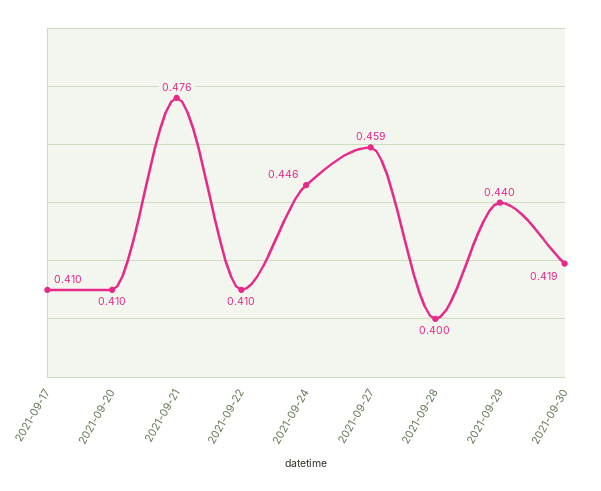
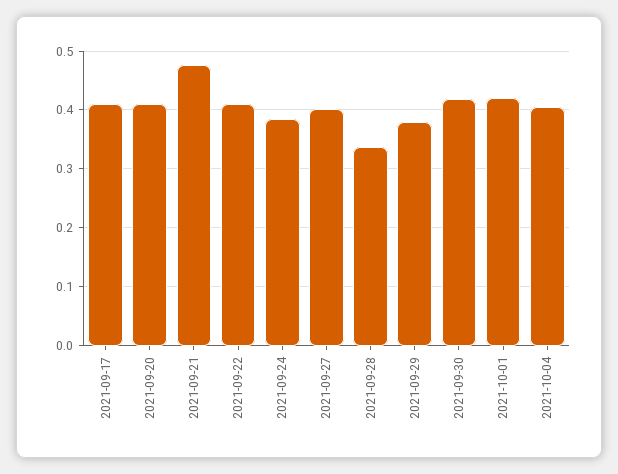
2021-09-24: 0.446 -> 0.38
2021-09-27: 0.459 -> 0.4
2021-09-28: 0.4 -> 0.34
2021-09-29: 0.44 -> 0.38
2021-10-01: none -> 0.42
2021-10-04: none -> 0.4

